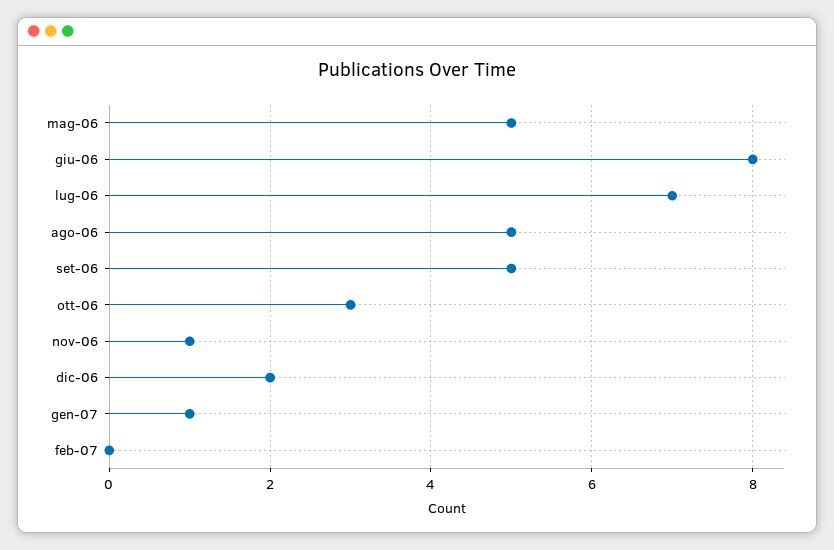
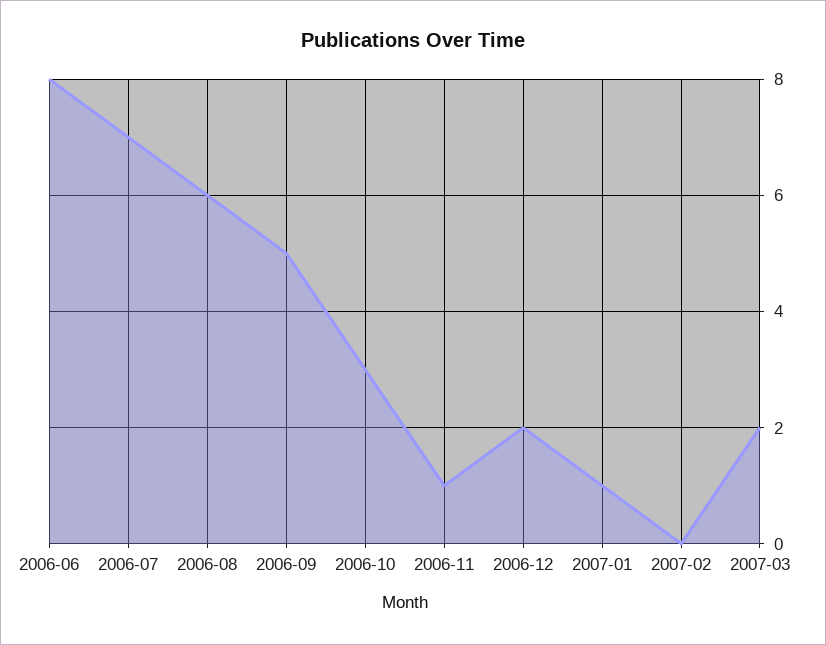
mag-06: 5 -> none
ago-06: 5 -> 6
2007-03: none -> 2

